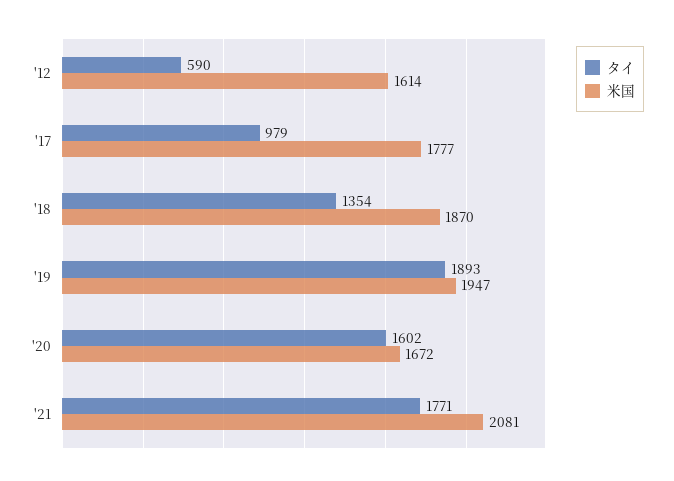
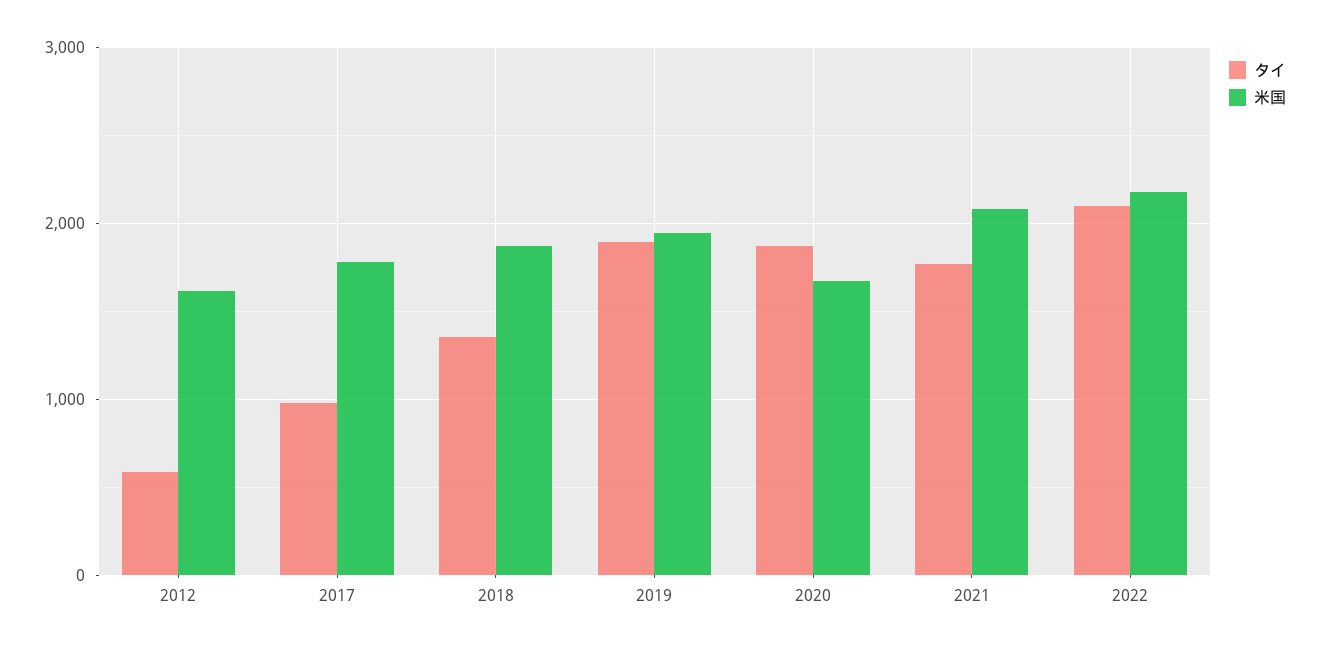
タイ, '20: 1602 -> 1900
タイ, 2022: none -> 2100
米国, 2022: none -> 2200

